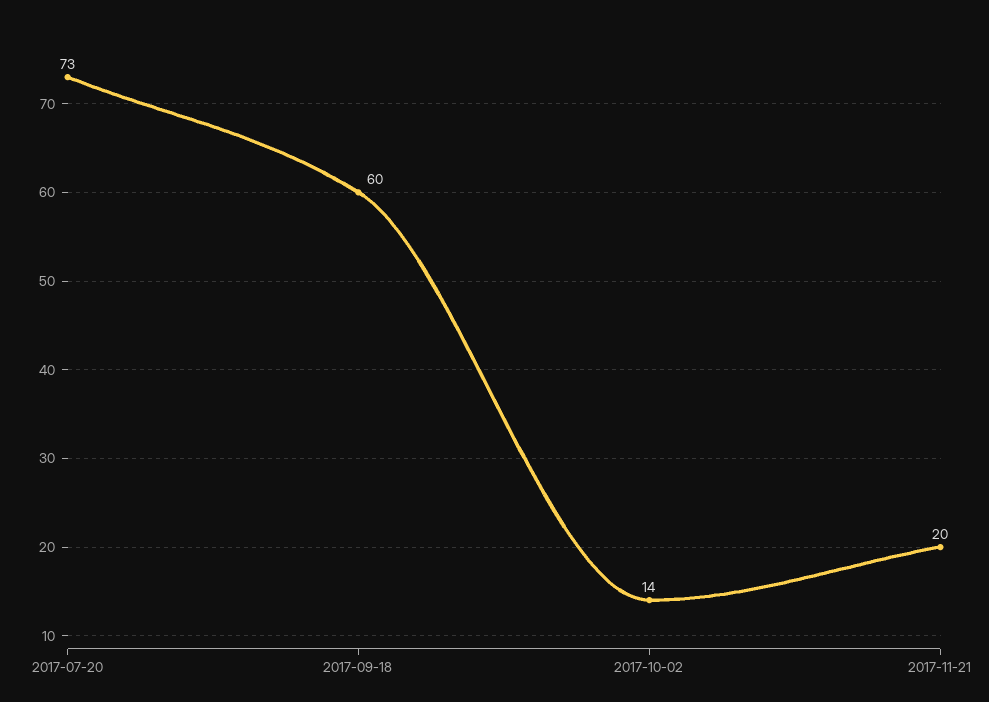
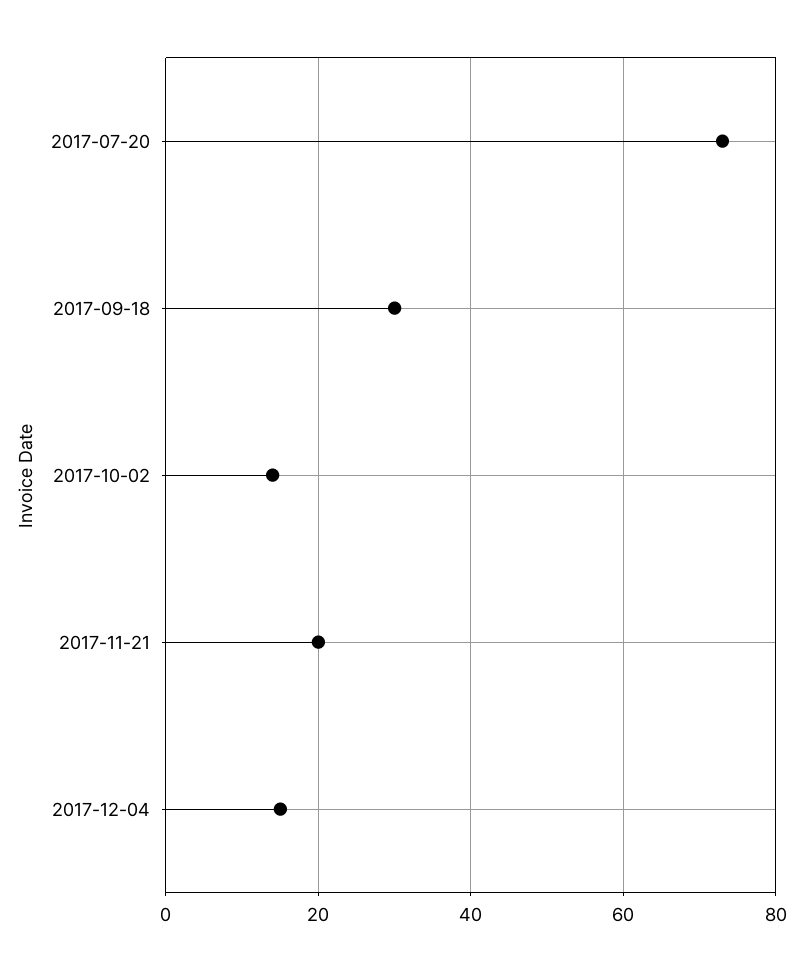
2017-09-18: 60 -> 30
2017-12-04: none -> 15

